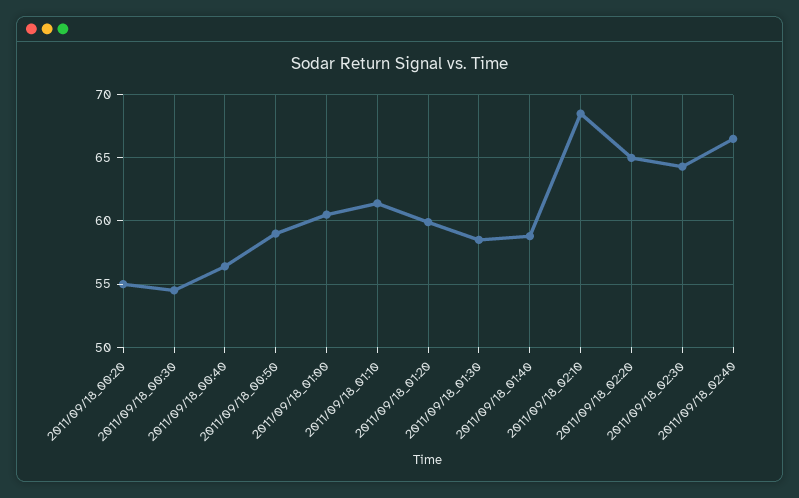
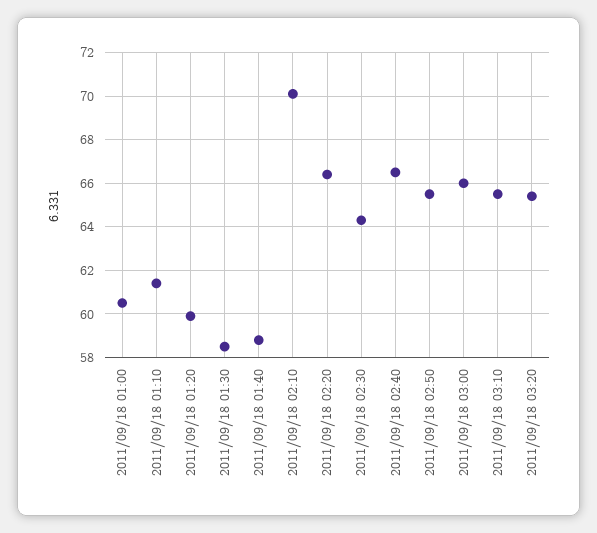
2011/09/18_00:20: 55 -> none
2011/09/18_00:30: 54.5 -> none
2011/09/18_00:40: 56.5 -> none
2011/09/18_00:50: 59 -> none
2011/09/18_02:10: 68.5 -> 70
2011/09/18_02:20: 65 -> 66.5
2011/09/18 02:50: none -> 65.5
2011/09/18 03:00: none -> 66
2011/09/18 03:10: none -> 65.5
2011/09/18 03:20: none -> 65.5

